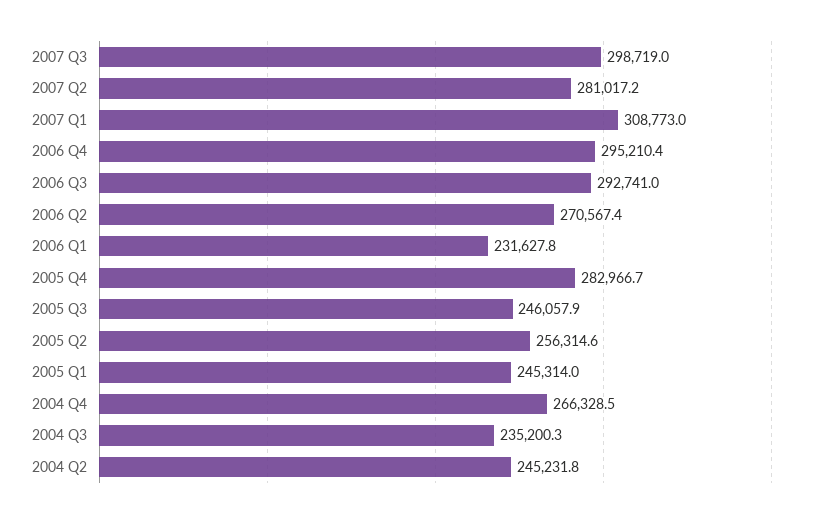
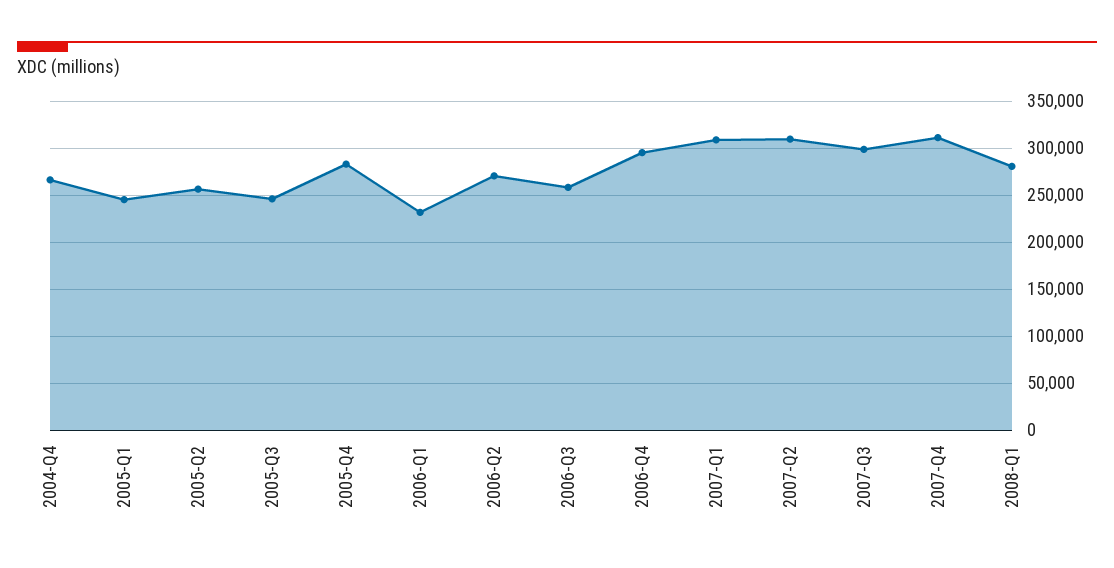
2007 Q2: 281017.2 -> 310000
2006 Q3: 292741 -> 260000
2004 Q3: 235200.3 -> none
2004 Q2: 245231.8 -> none
2007-Q4: none -> 310000
2008-Q1: none -> 280000

